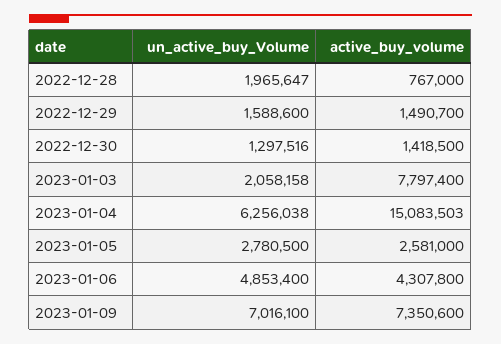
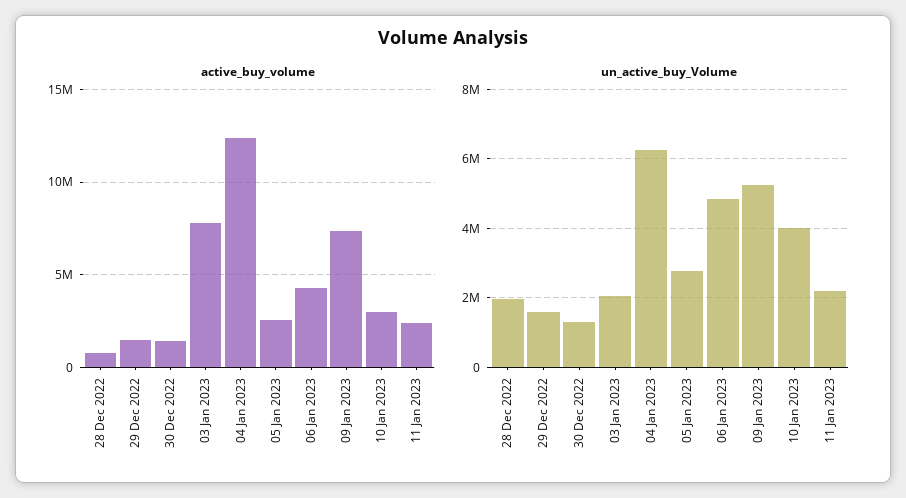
active_buy_volume, 2023-01-04: 15083503 -> 12500000
un_active_buy_Volume, 2023-01-09: 7016100 -> 5200000
active_buy_volume, 10 Jan 2023: none -> 3000000
active_buy_volume, 11 Jan 2023: none -> 2500000
un_active_buy_Volume, 10 Jan 2023: none -> 4000000
un_active_buy_Volume, 11 Jan 2023: none -> 2200000

